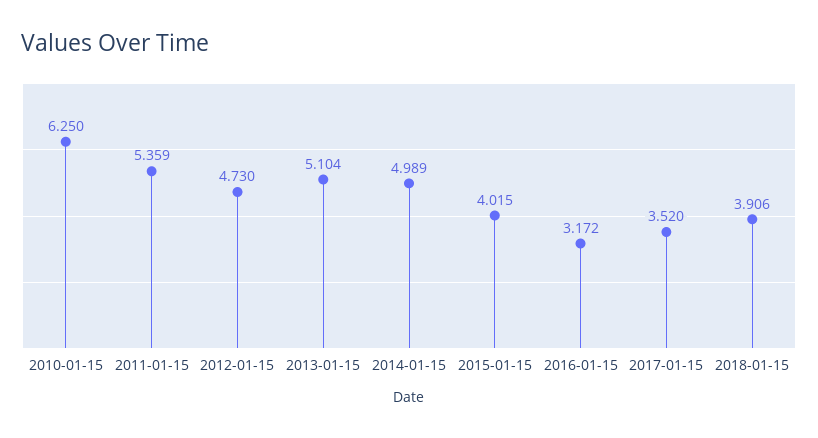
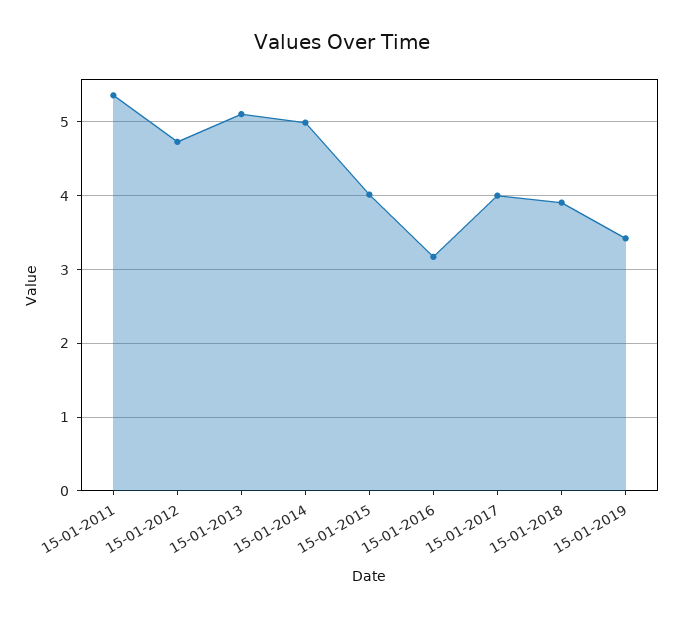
2010-01-15: 6.25 -> none
2017-01-15: 3.52 -> 4
15-01-2019: none -> 3.4

